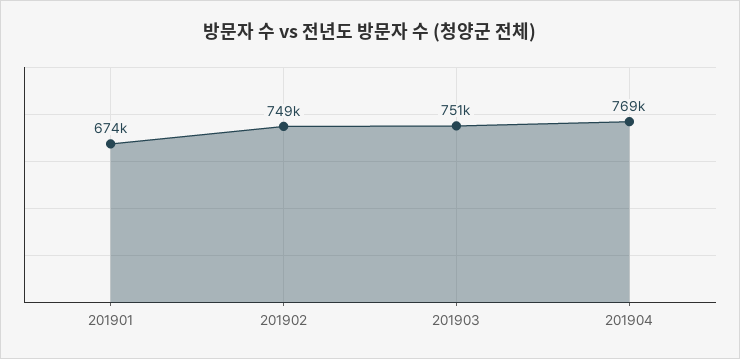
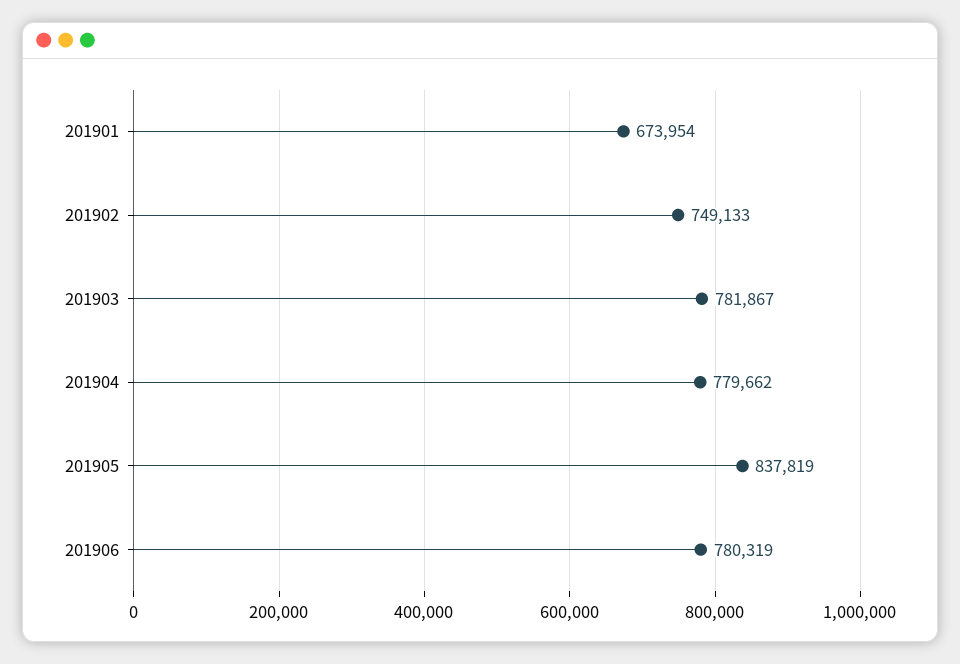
201903: 751000 -> 781867
201904: 769000 -> 779662
201905: none -> 837819
201906: none -> 780319

